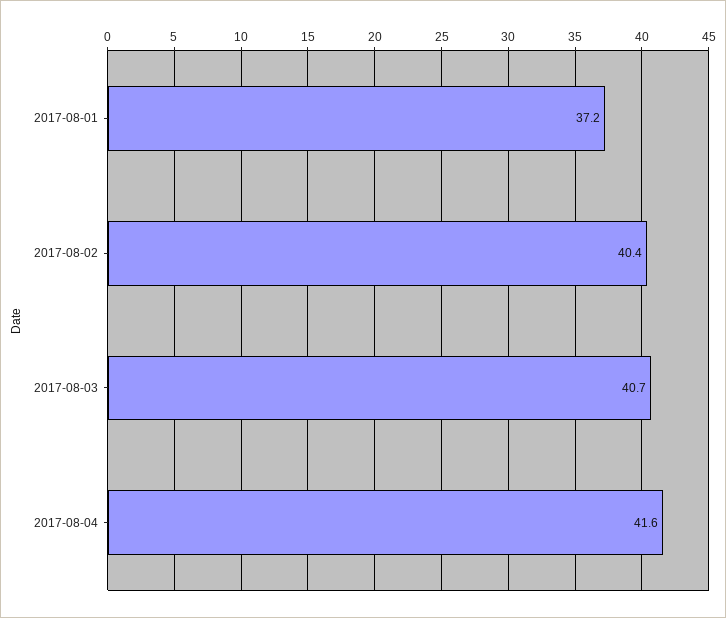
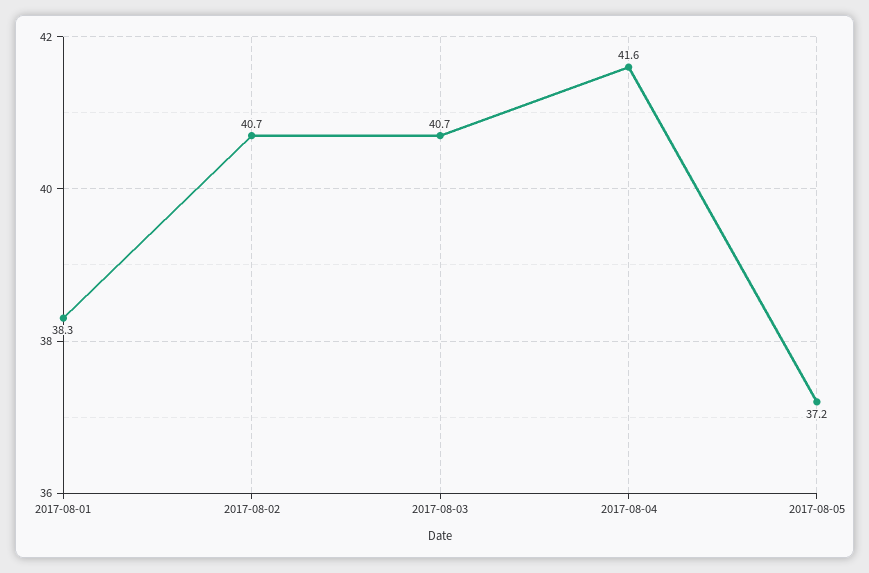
2017-08-01: 37.2 -> 38.3
2017-08-02: 40.4 -> 40.7
2017-08-05: none -> 37.2

